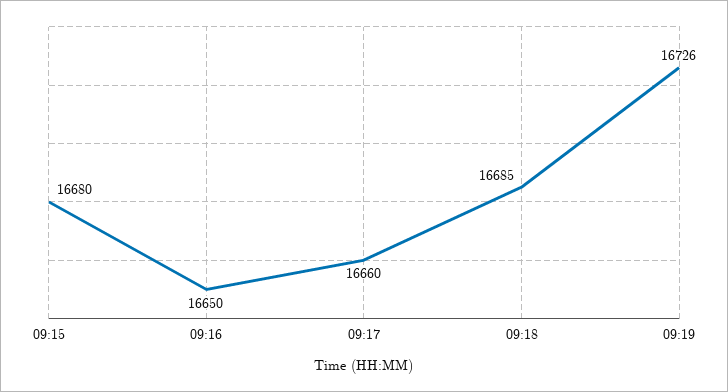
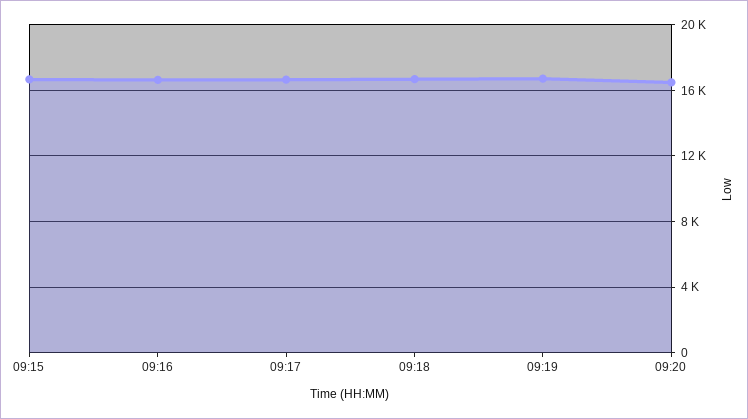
09:20: none -> 16500

